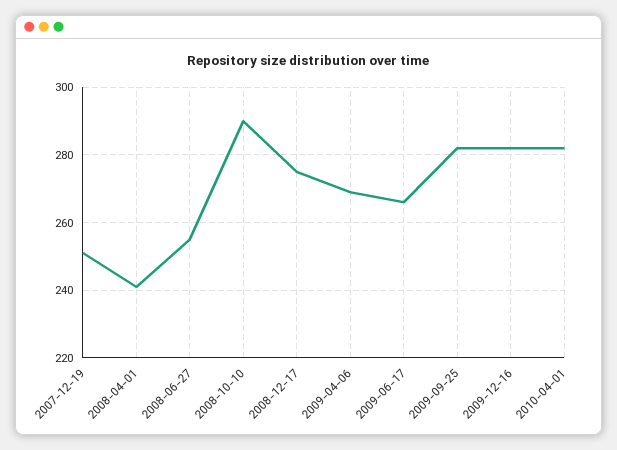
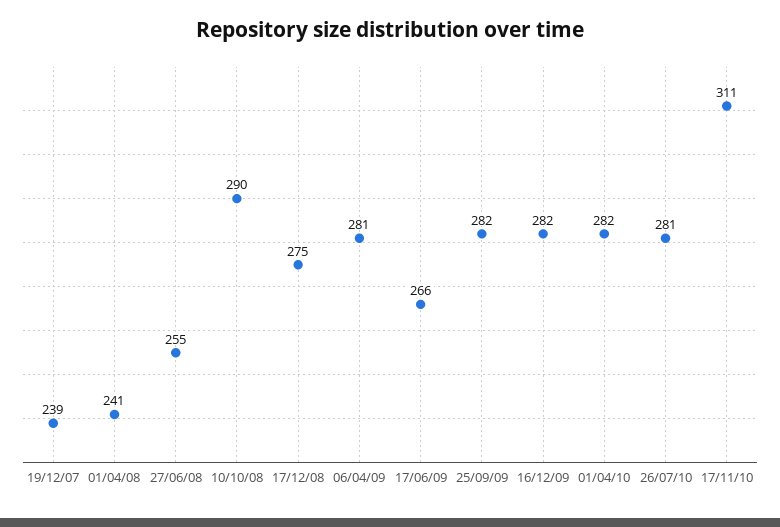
2007-12-19: 250 -> 239
2009-04-06: 270 -> 281
26/07/10: none -> 281
17/11/10: none -> 311

